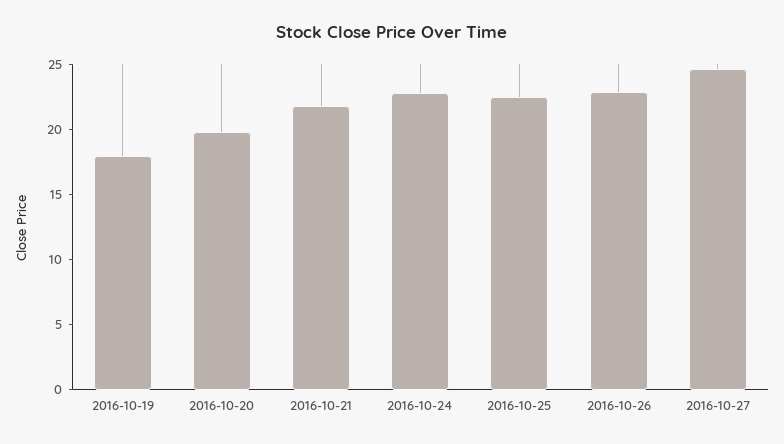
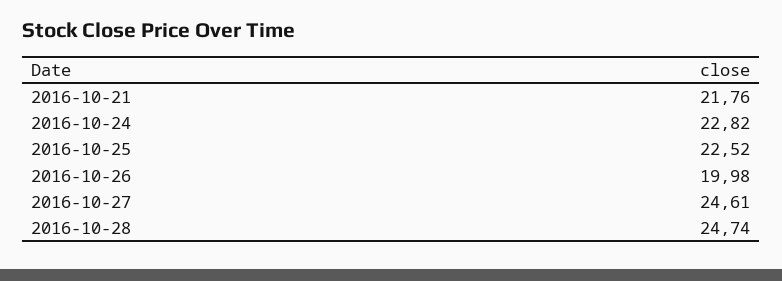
2016-10-19: 18 -> none
2016-10-20: 20 -> none
2016-10-26: 23 -> 19.98
2016-10-28: none -> 24.74

